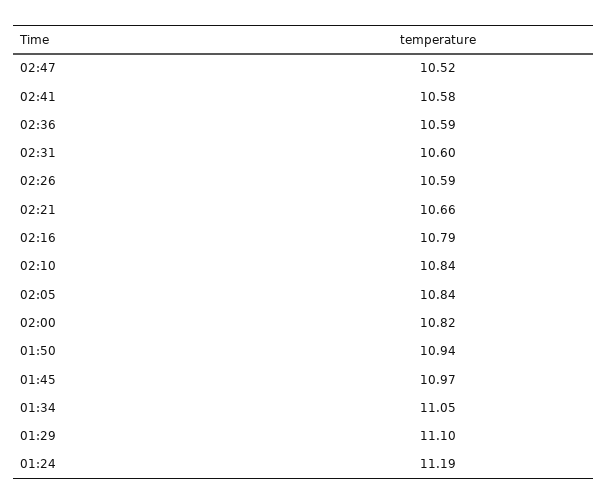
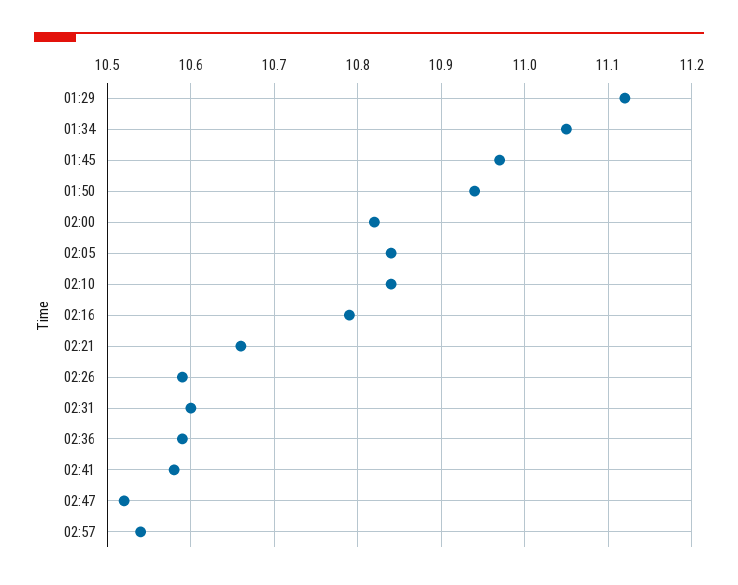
01:29: 11.1 -> 11.12
01:24: 11.19 -> none
02:57: none -> 10.54

